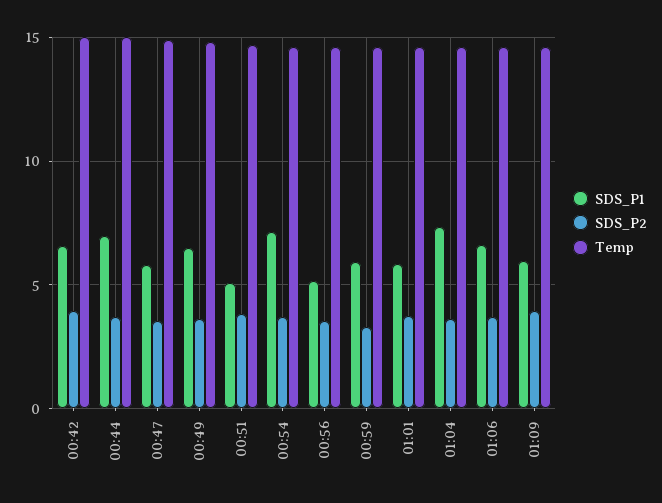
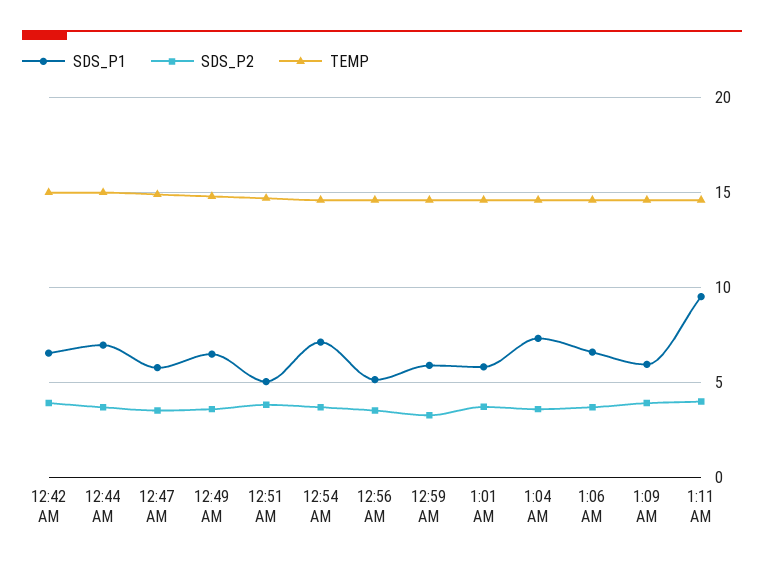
SDS_P1, 1:11 AM: none -> 9.5
SDS_P2, 1:11 AM: none -> 4
Temp, 1:11 AM: none -> 14.5

